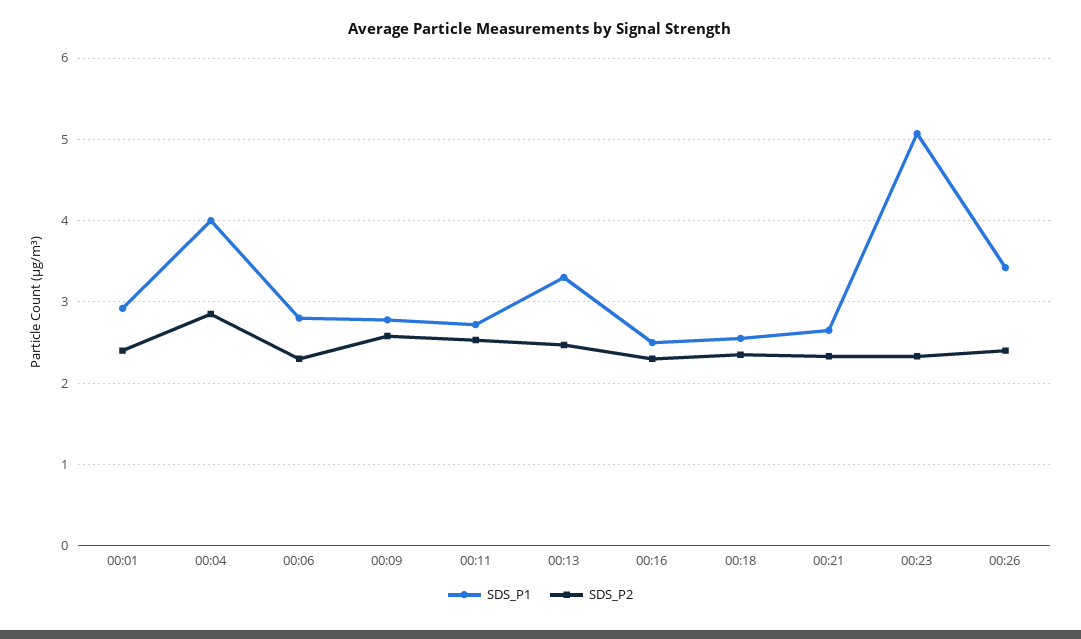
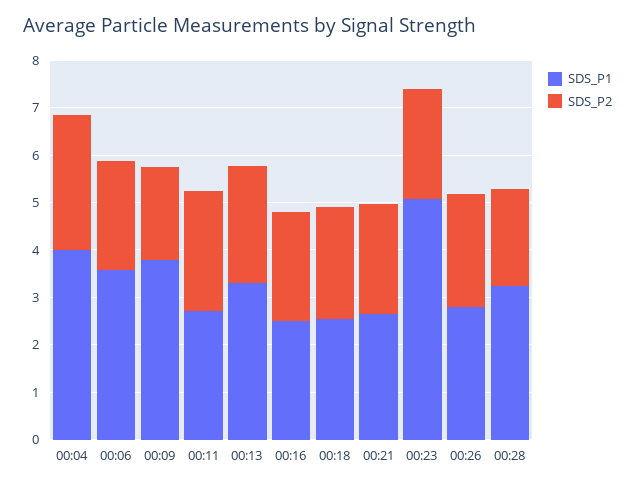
SDS_P1, 00:01: 2.9 -> none
SDS_P2, 00:01: 2.4 -> none
SDS_P1, 00:06: 2.8 -> 3.6
SDS_P1, 00:09: 2.8 -> 3.8
SDS_P2, 00:09: 2.6 -> 2
SDS_P1, 00:26: 3.4 -> 2.8
SDS_P1, 00:28: none -> 3.2
SDS_P2, 00:28: none -> 2

